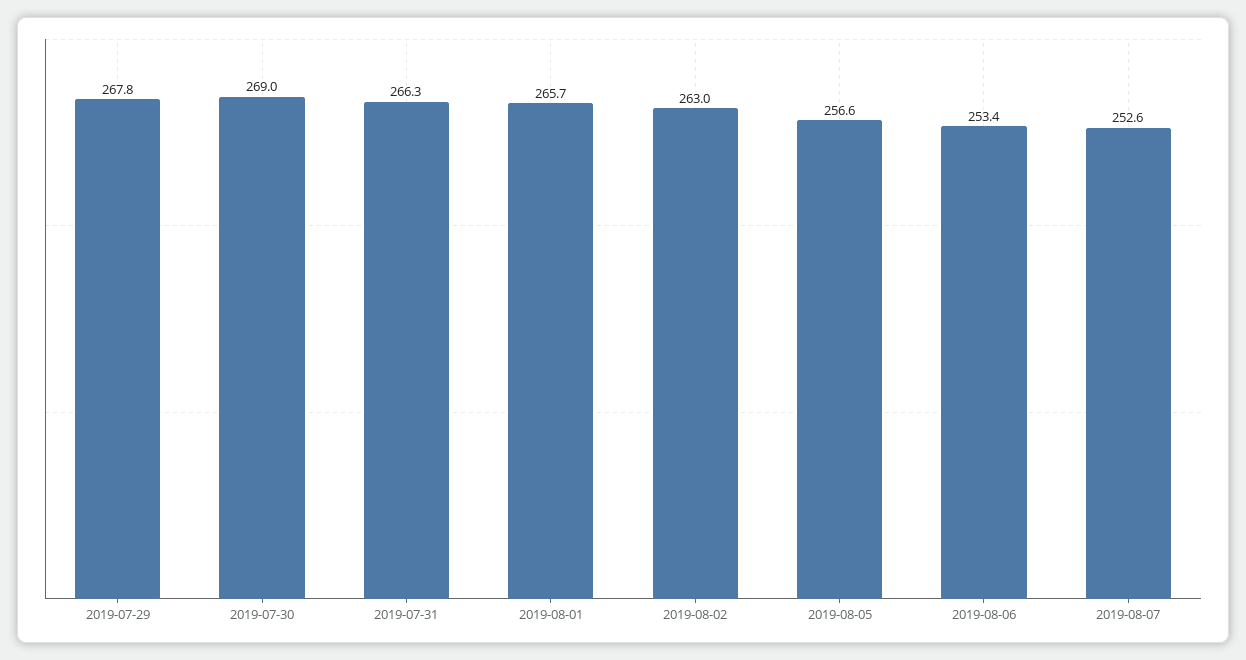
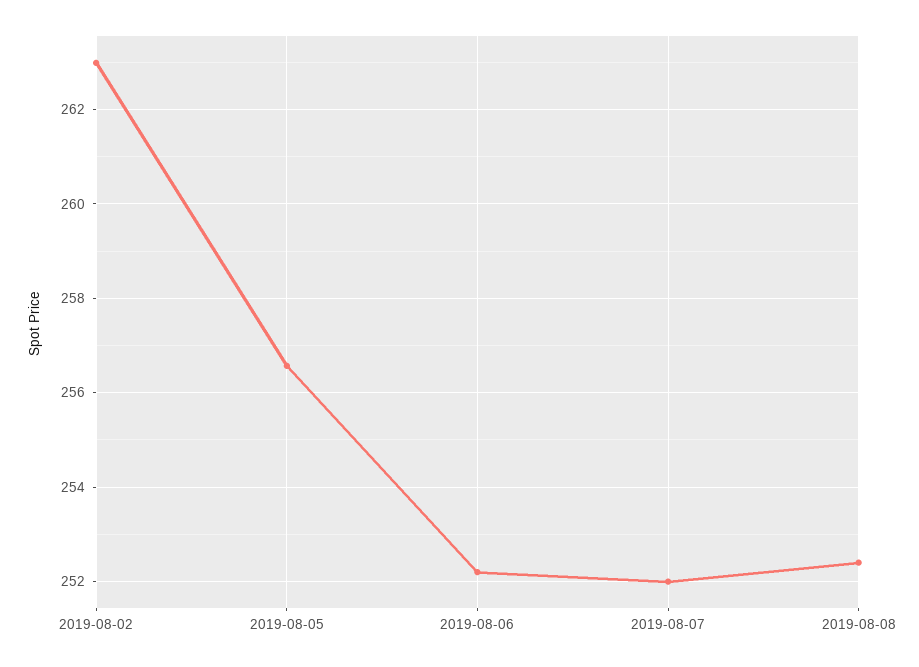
2019-07-29: 267.8 -> none
2019-07-30: 269 -> none
2019-07-31: 266.3 -> none
2019-08-01: 265.7 -> none
2019-08-06: 253.4 -> 252.2
2019-08-07: 252.6 -> 252
2019-08-08: none -> 252.4

